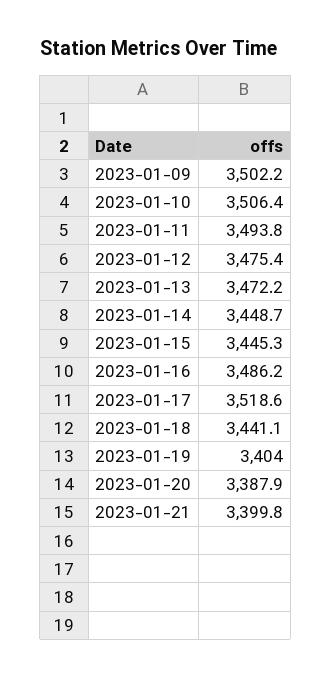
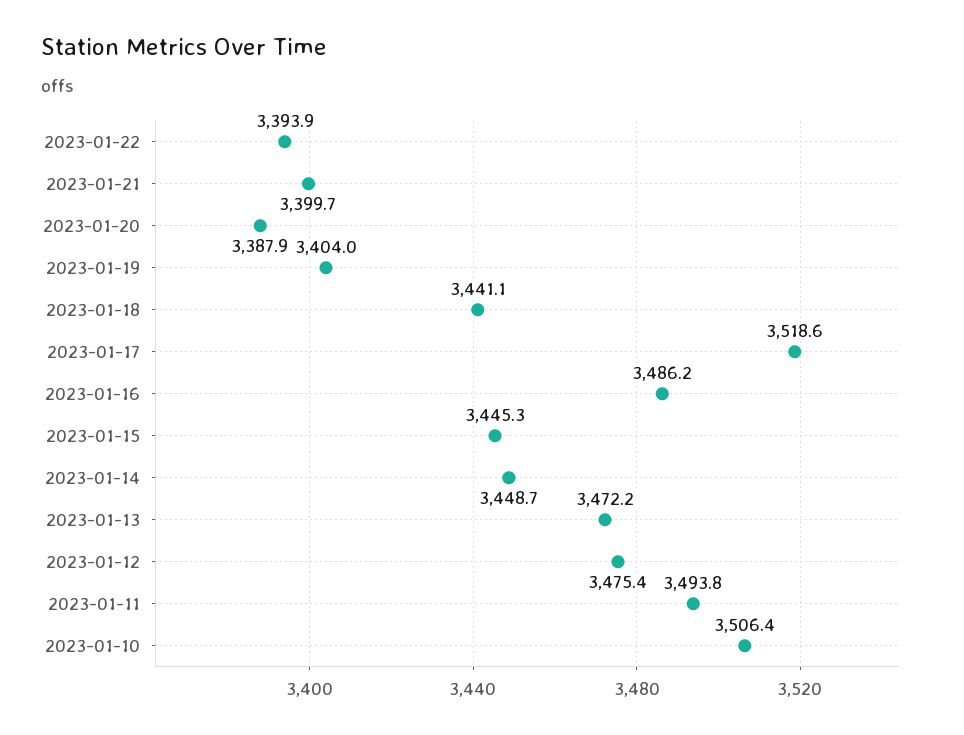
2023-01-09: 3502.2 -> none
2023-01-21: 3399.8 -> 3399.7
2023-01-22: none -> 3393.9

